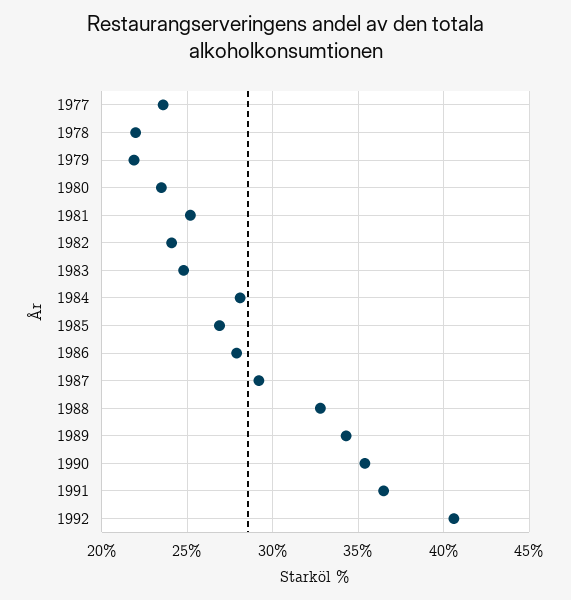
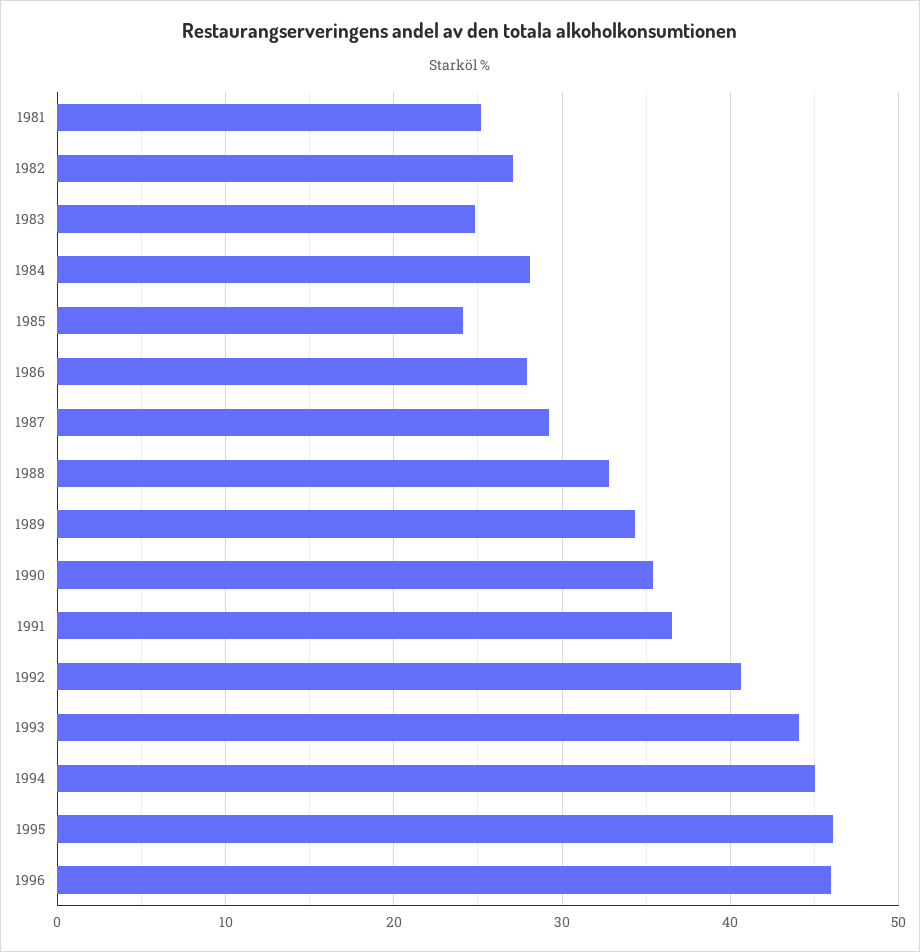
1977: 23.5 -> none
1978: 22 -> none
1979: 22 -> none
1980: 23.5 -> none
1982: 24 -> 27
1985: 27 -> 24
1993: none -> 44
1994: none -> 45
1995: none -> 46
1996: none -> 46

